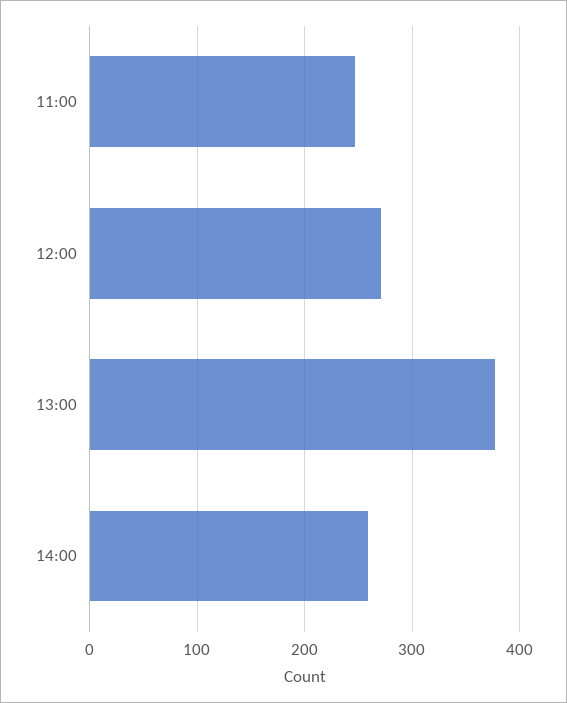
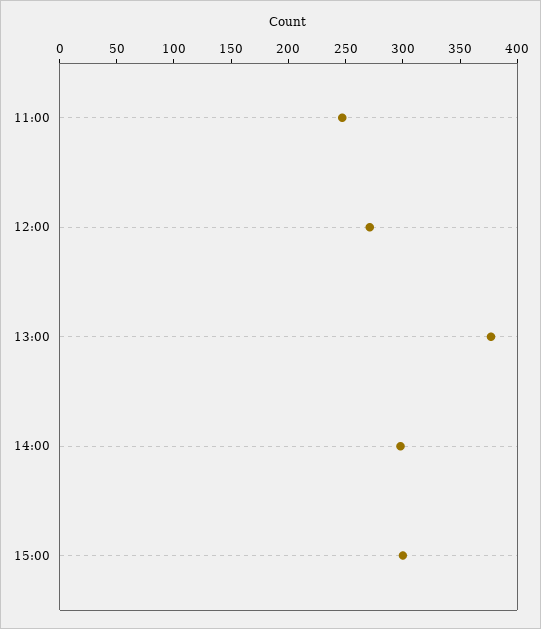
14:00: 260 -> 300
15:00: none -> 300

